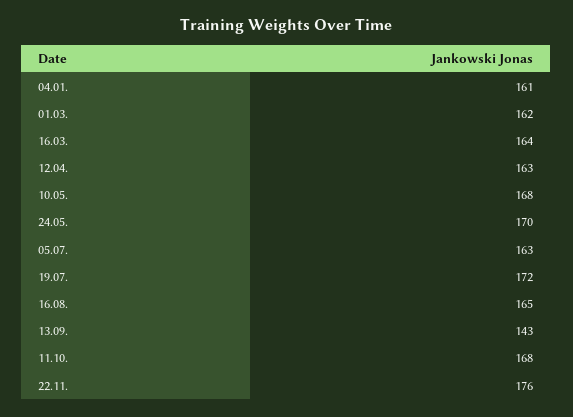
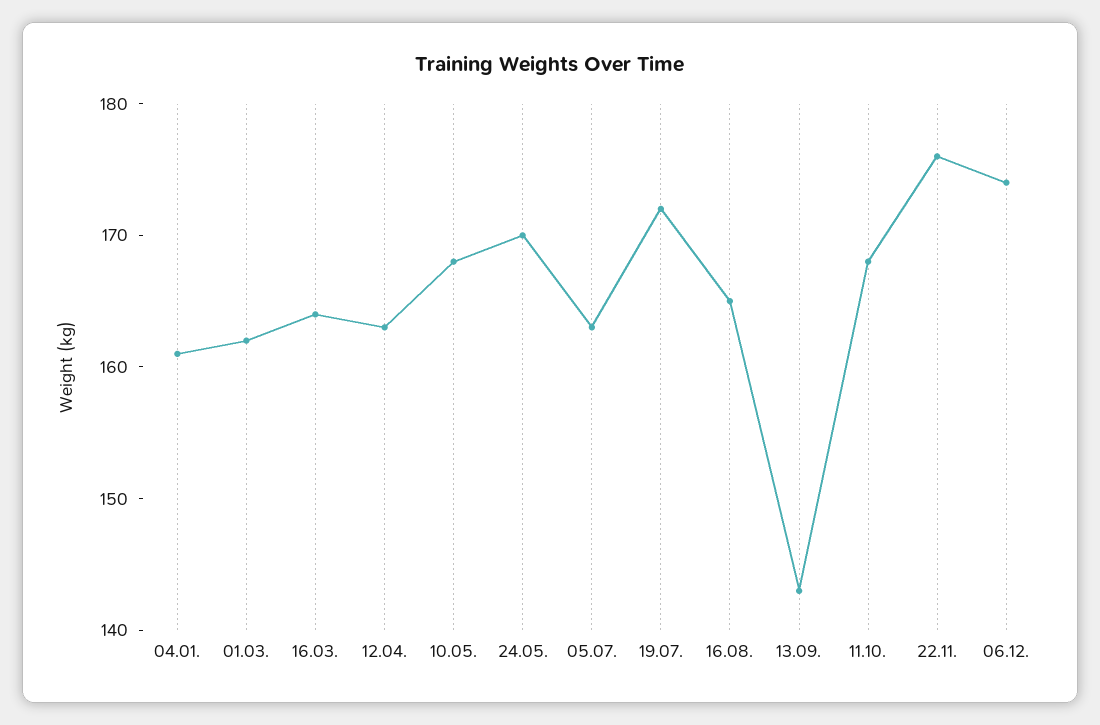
06.12.: none -> 174

